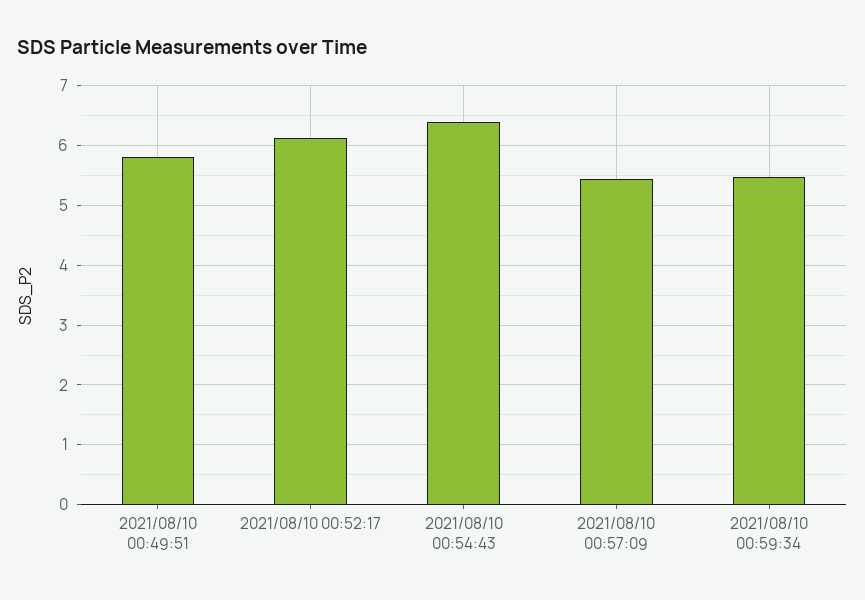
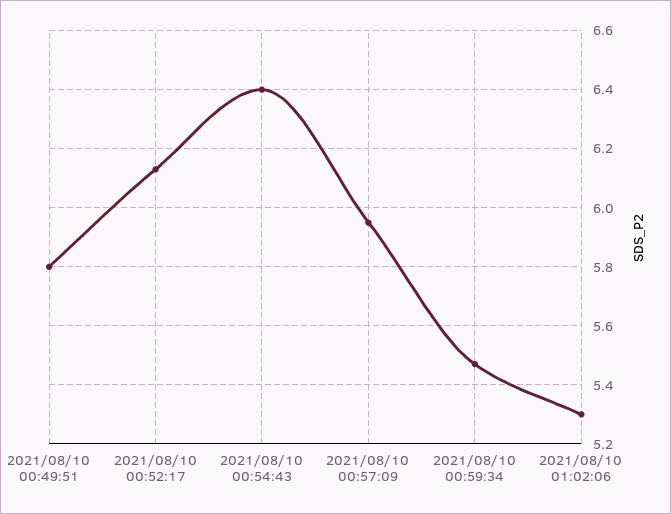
2021/08/10 00:57:09: 5.4 -> 5.95
2021/08/10 01:02:06: none -> 5.3

